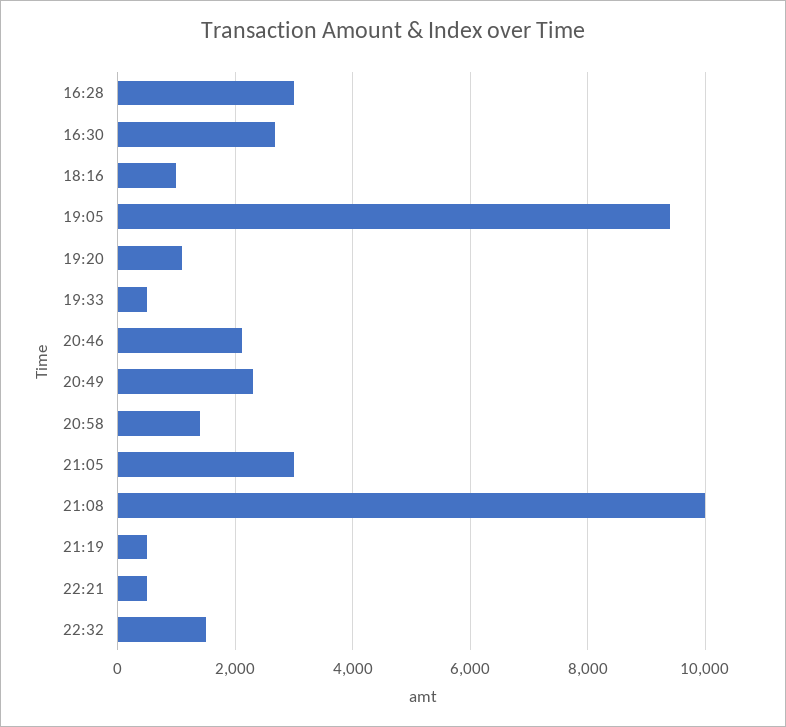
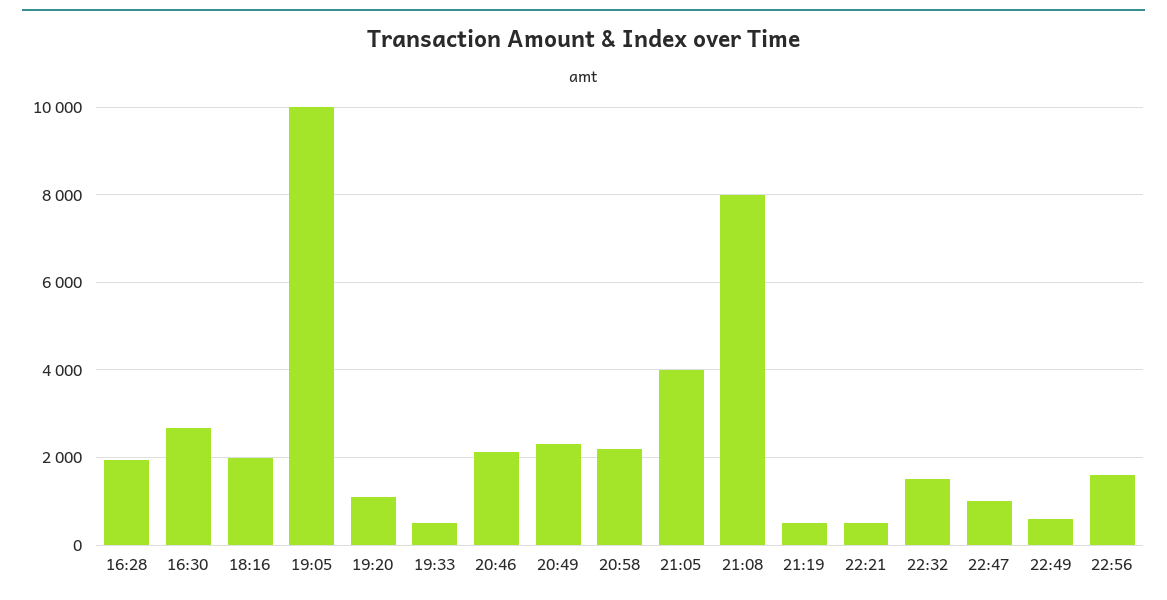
16:28: 3000 -> 2000
18:16: 1000 -> 2000
19:05: 9400 -> 10000
20:58: 1400 -> 2200
21:05: 3000 -> 4000
21:08: 10000 -> 8000
22:47: none -> 1000
22:49: none -> 600
22:56: none -> 1600

